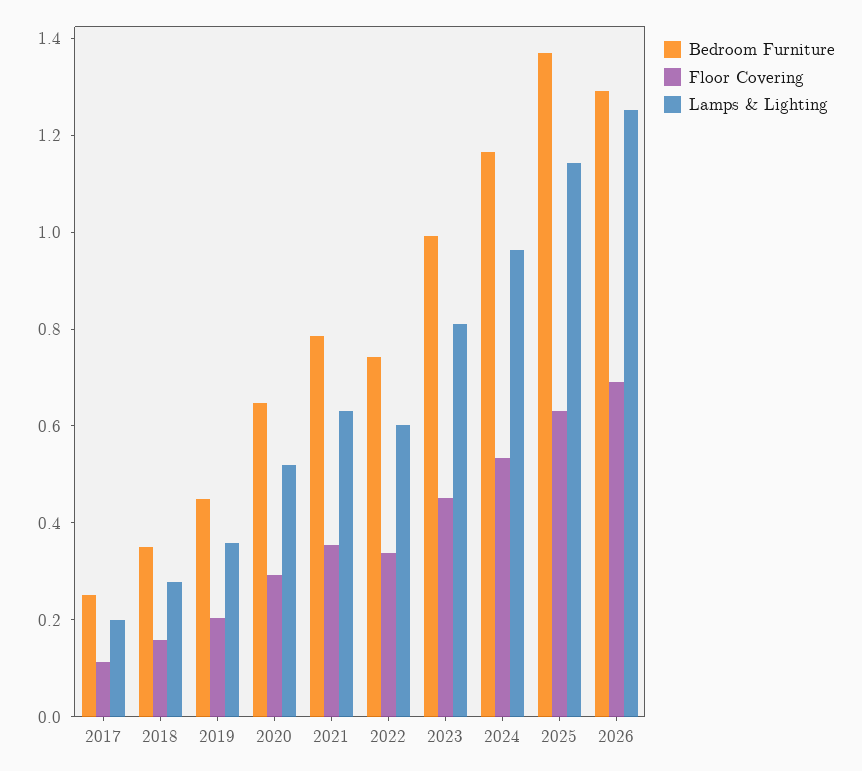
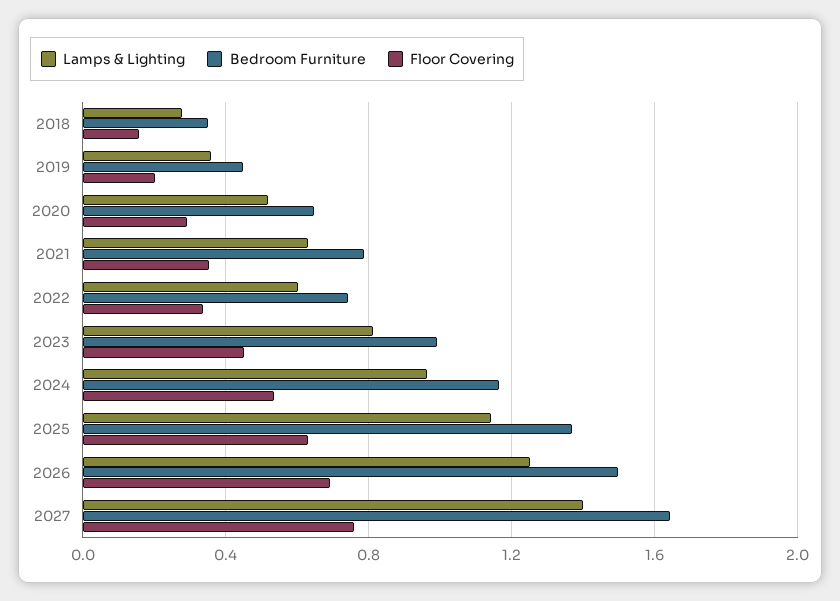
Bedroom Furniture, 2017: 0.25 -> none
Floor Covering, 2017: 0.1 -> none
Lamps & Lighting, 2017: 0.2 -> none
Bedroom Furniture, 2026: 1.3 -> 1.5
Lamps & Lighting, 2027: none -> 1.4
Bedroom Furniture, 2027: none -> 1.65
Floor Covering, 2027: none -> 0.75

